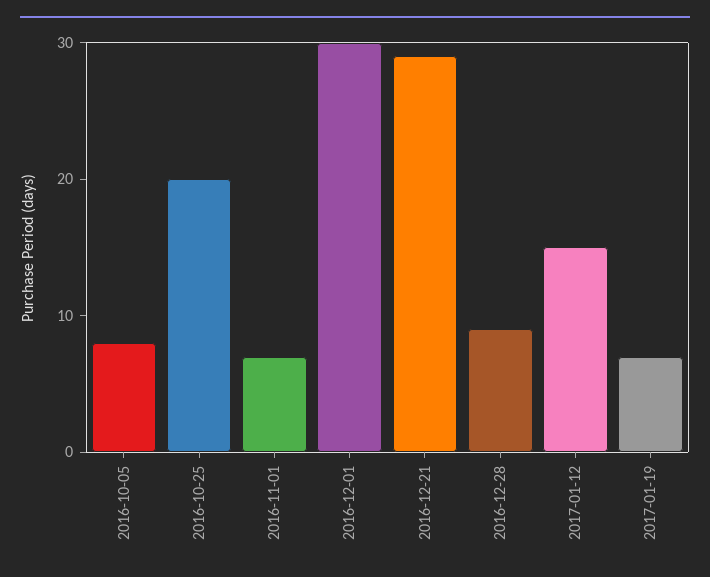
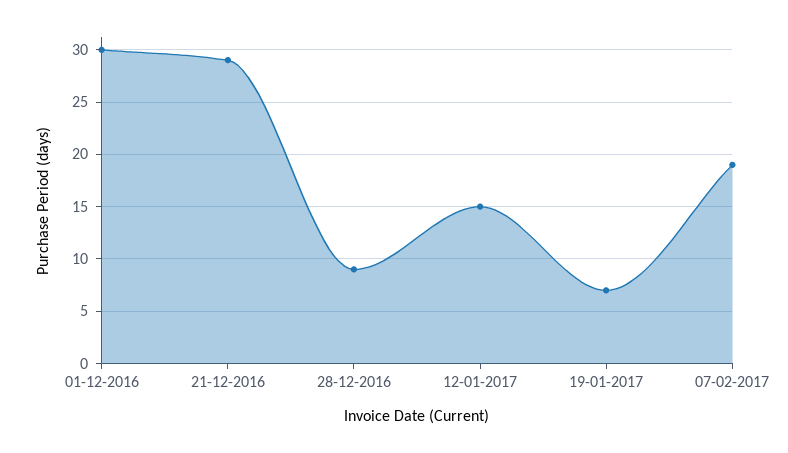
2016-10-05: 8 -> none
2016-10-25: 20 -> none
2016-11-01: 7 -> none
07-02-2017: none -> 19

